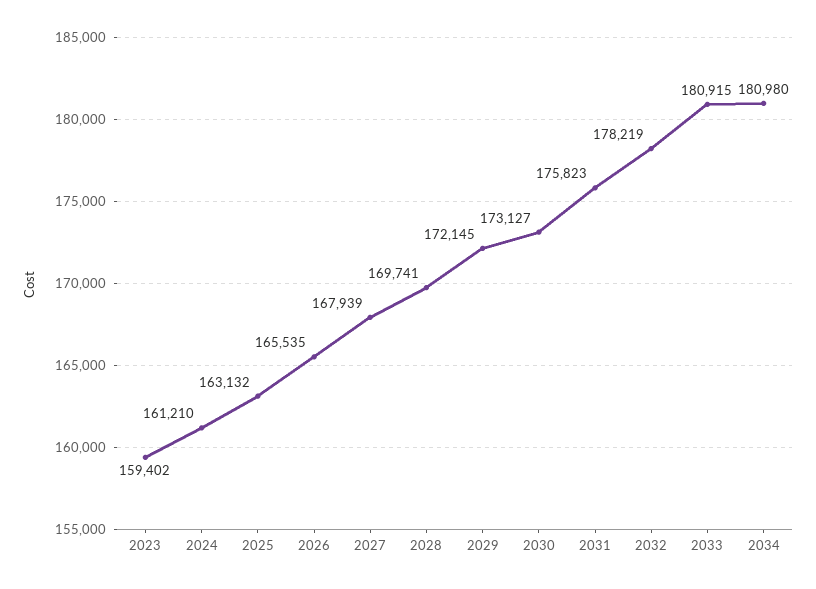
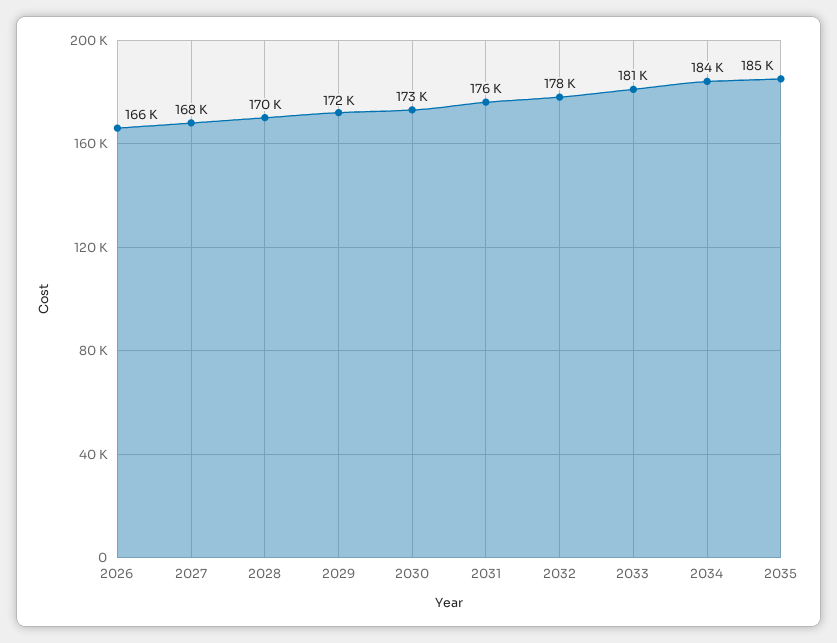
2023: 159402 -> none
2024: 161210 -> none
2025: 163132 -> none
2034: 180980 -> 184000
2035: none -> 185000

